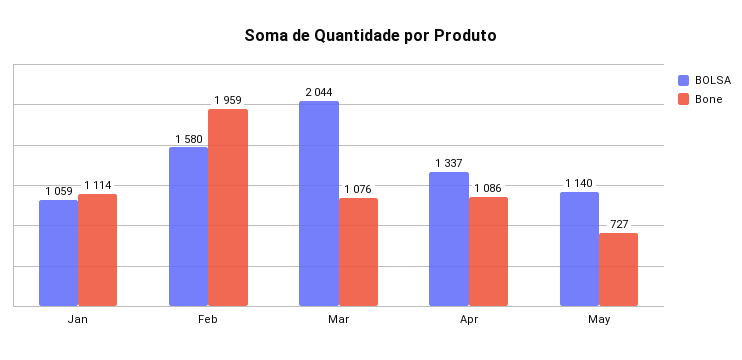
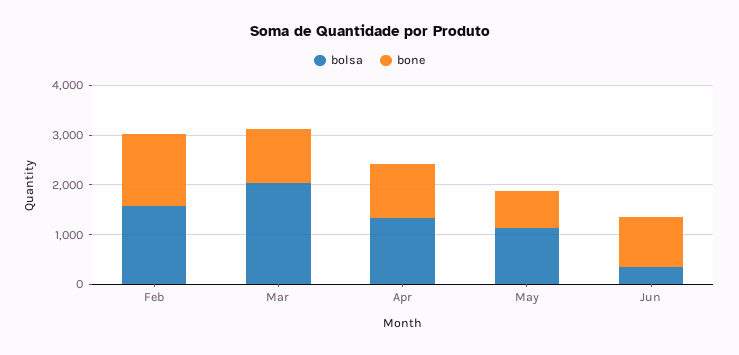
BOLSA, Jan: 1059 -> none
Bone, Jan: 1114 -> none
Bone, Feb: 1959 -> 1400
BOLSA, Jun: none -> 400
Bone, Jun: none -> 1000

